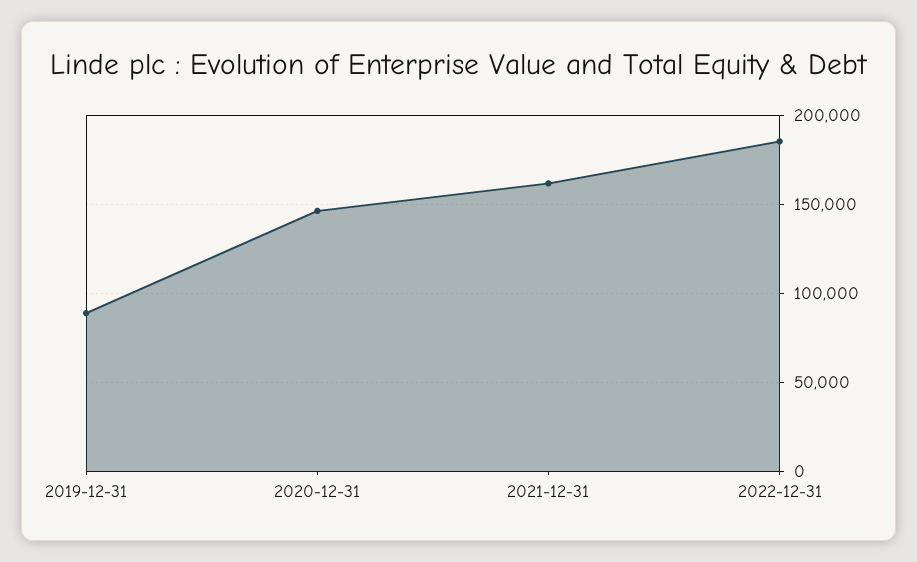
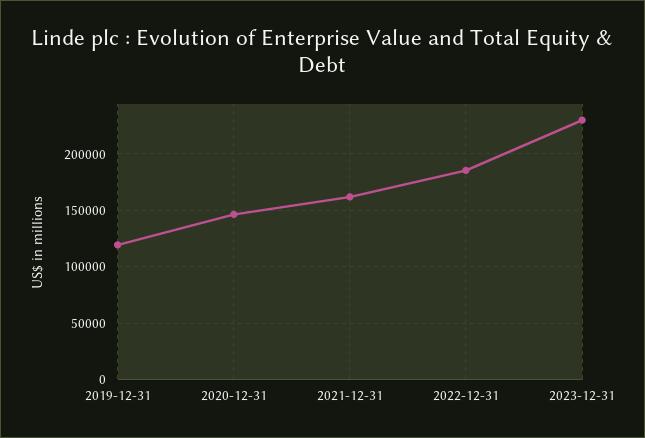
2019-12-31: 90000 -> 120000
2023-12-31: none -> 230000

